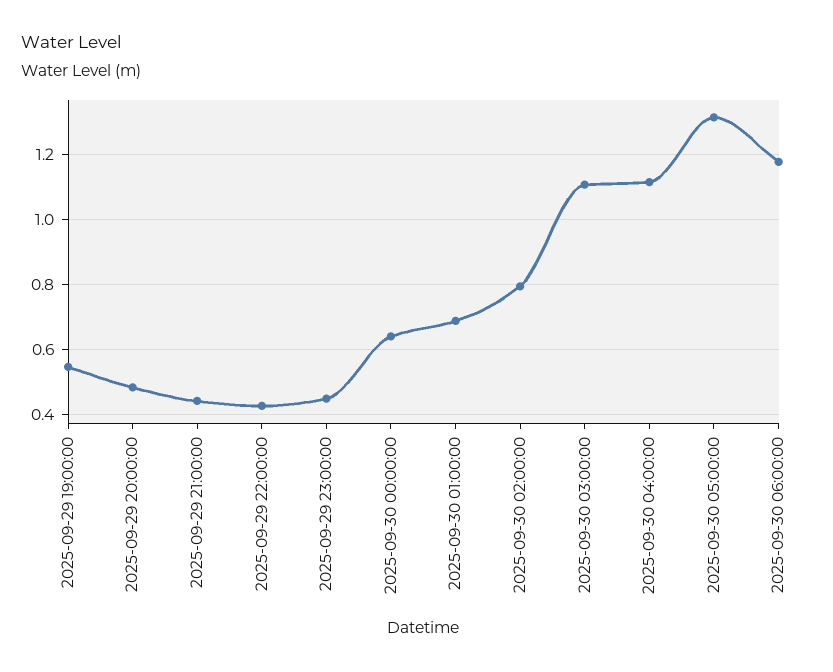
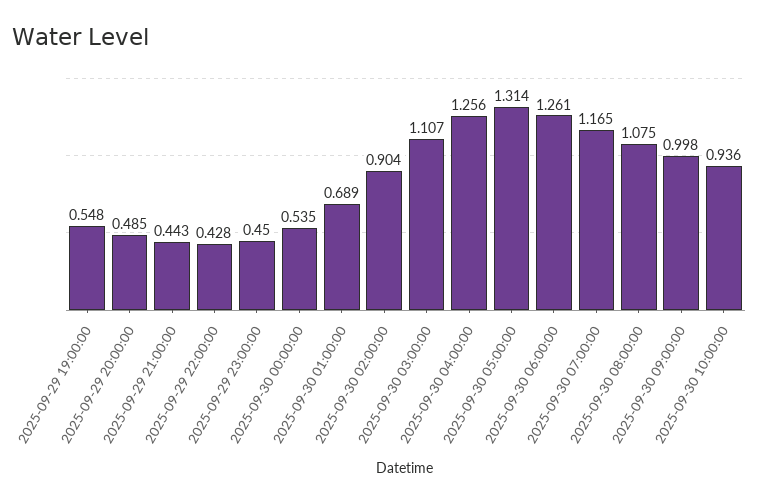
2025-09-30 00:00:00: 0.64 -> 0.535
2025-09-30 02:00:00: 0.8 -> 0.904
2025-09-30 04:00:00: 1.12 -> 1.256
2025-09-30 06:00:00: 1.18 -> 1.261
2025-09-30 07:00:00: none -> 1.165
2025-09-30 08:00:00: none -> 1.075
2025-09-30 09:00:00: none -> 0.998
2025-09-30 10:00:00: none -> 0.936

